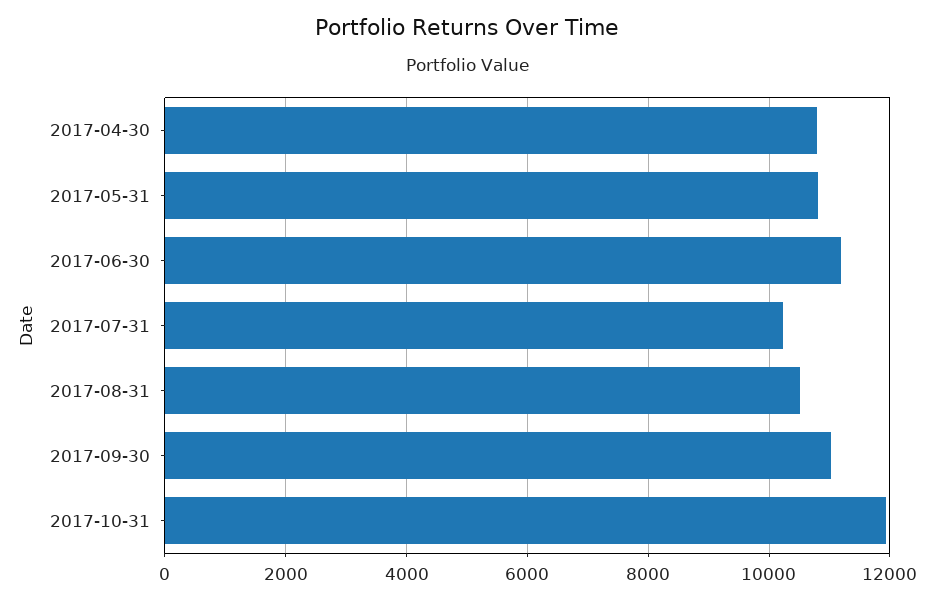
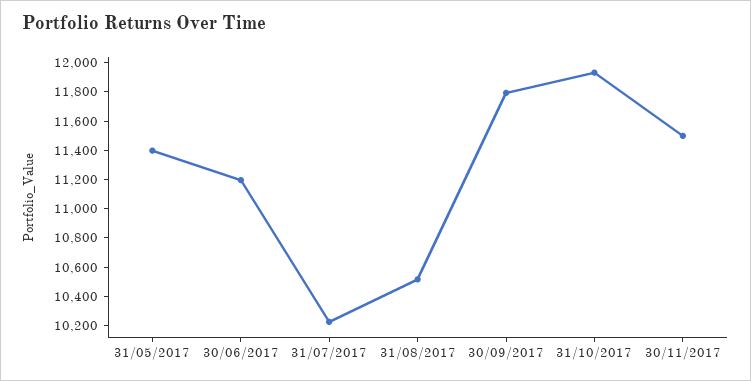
2017-04-30: 10800 -> none
2017-05-31: 10800 -> 11400
2017-09-30: 11000 -> 11800
30/11/2017: none -> 11500

